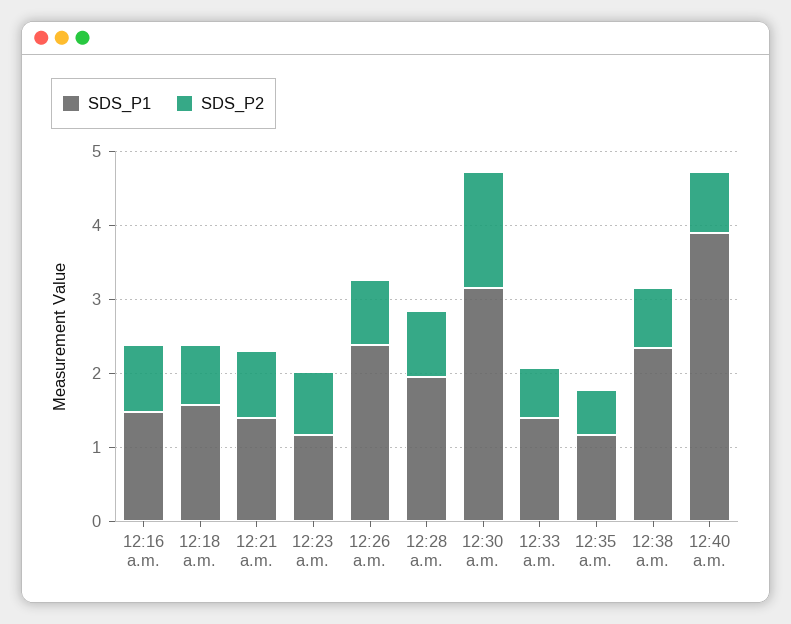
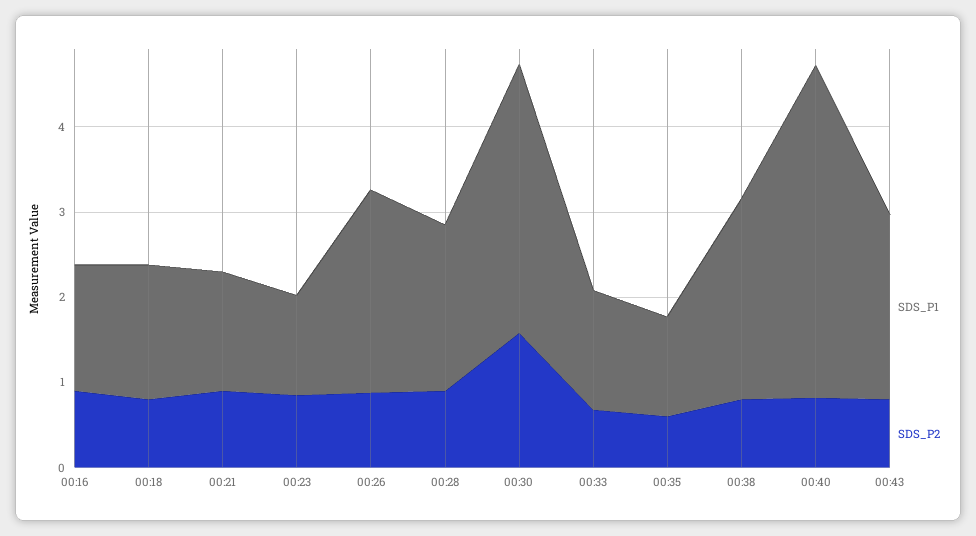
SDS_P1, 00:43: none -> 2.2
SDS_P2, 00:43: none -> 0.8

